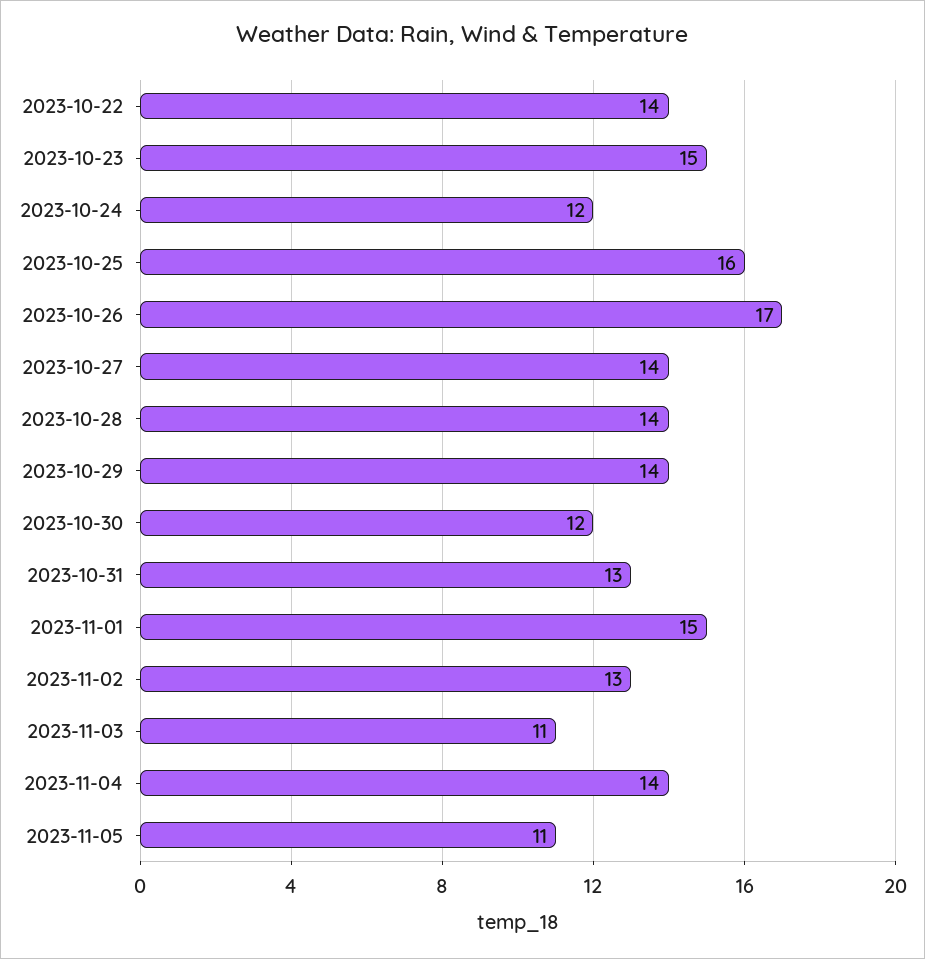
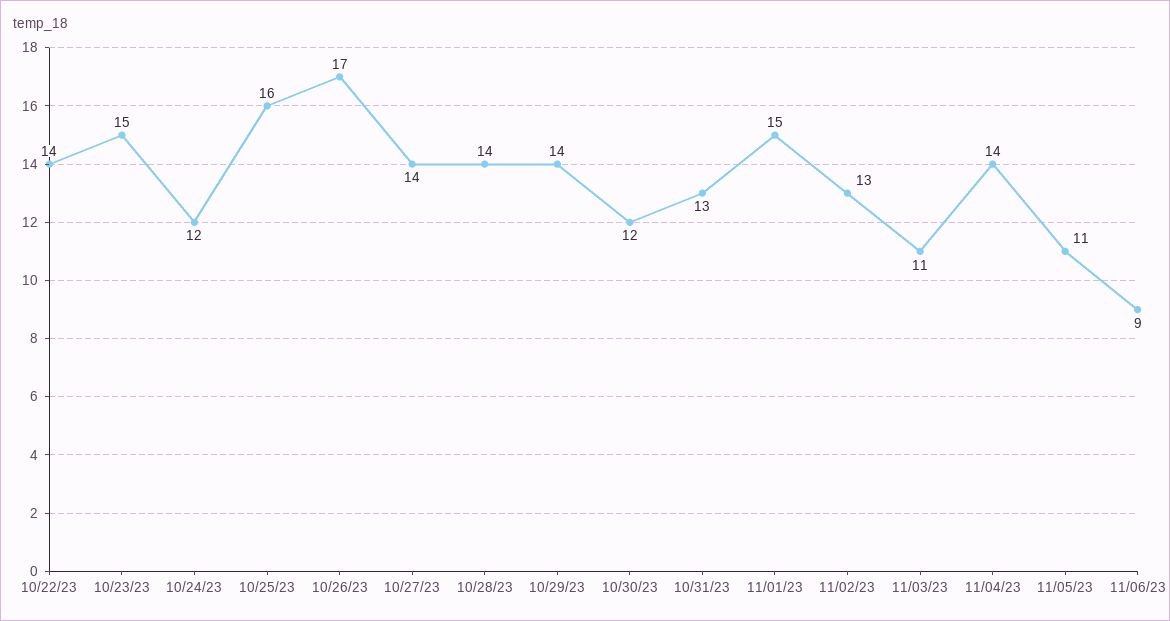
11/06/23: none -> 9

